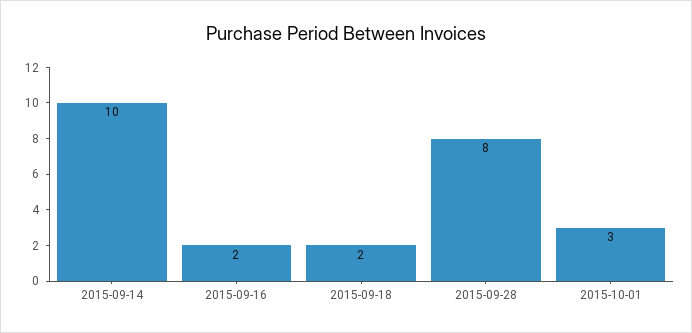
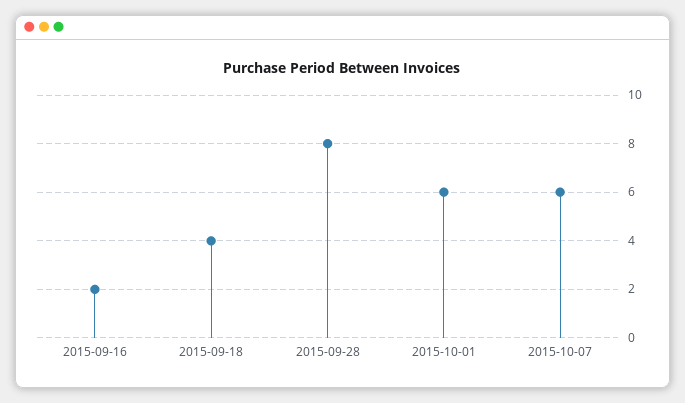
2015-09-14: 10 -> none
2015-09-18: 2 -> 4
2015-10-01: 3 -> 6
2015-10-07: none -> 6

